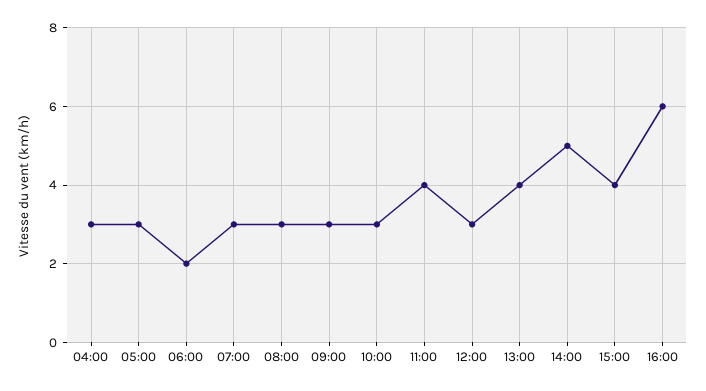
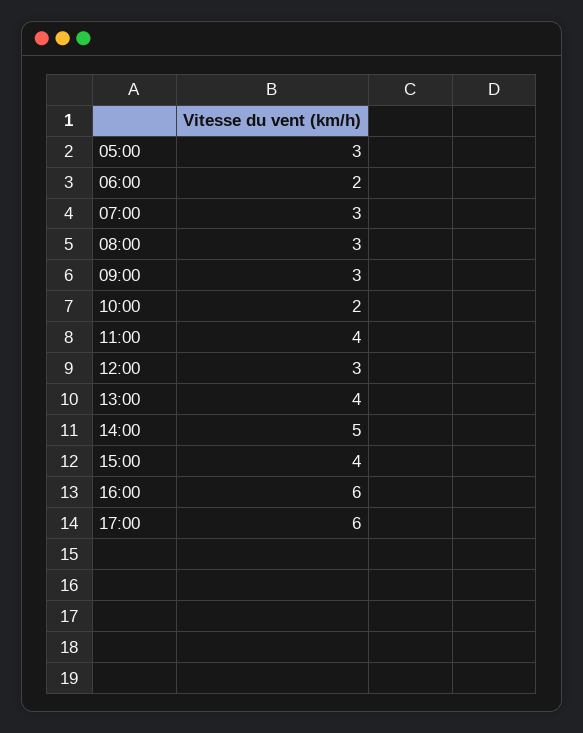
04:00: 3 -> none
10:00: 3 -> 2
17:00: none -> 6

